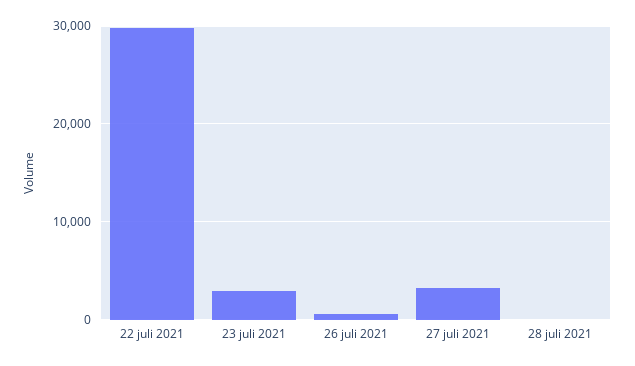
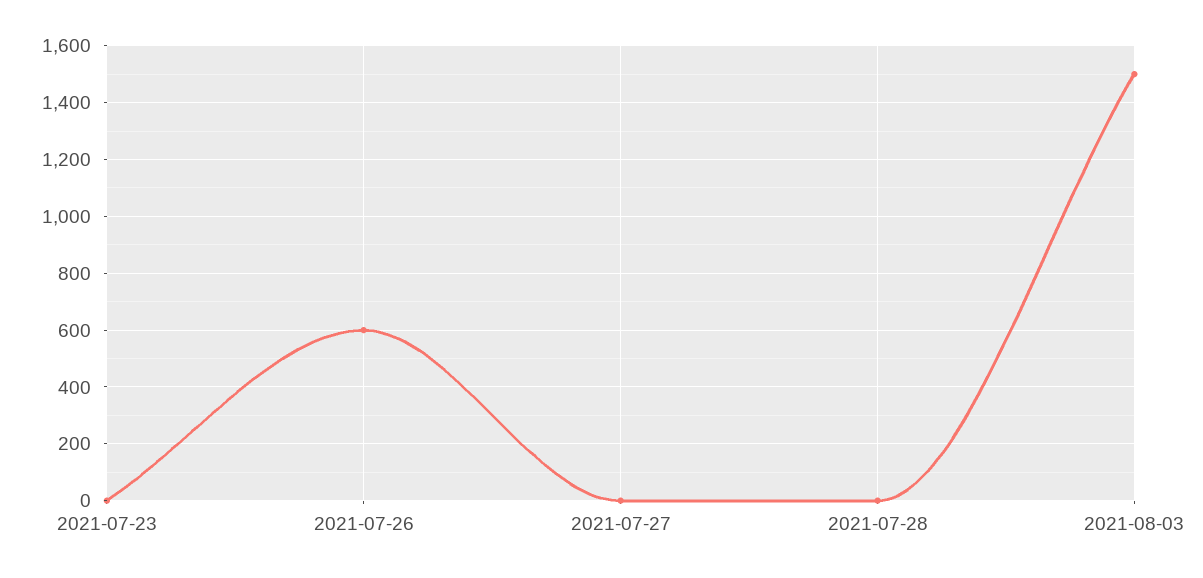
22 juli 2021: 30000 -> none
23 juli 2021: 3000 -> 0
27 juli 2021: 3000 -> 0
2021-08-03: none -> 1500

